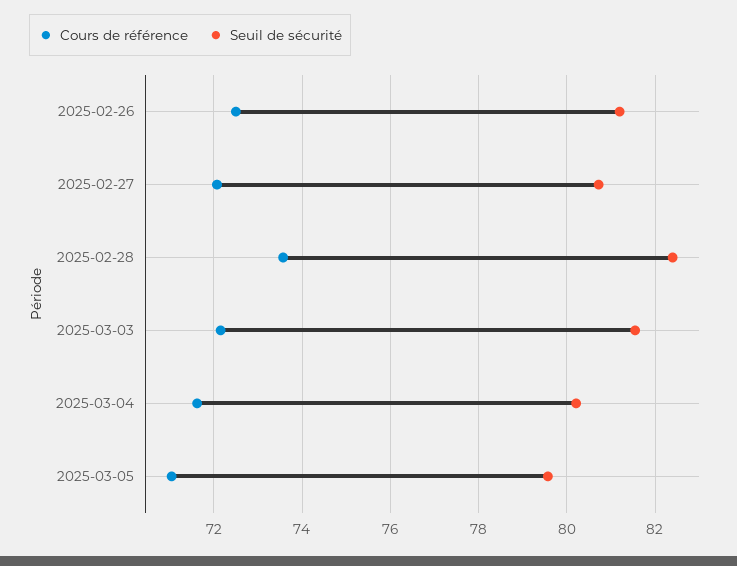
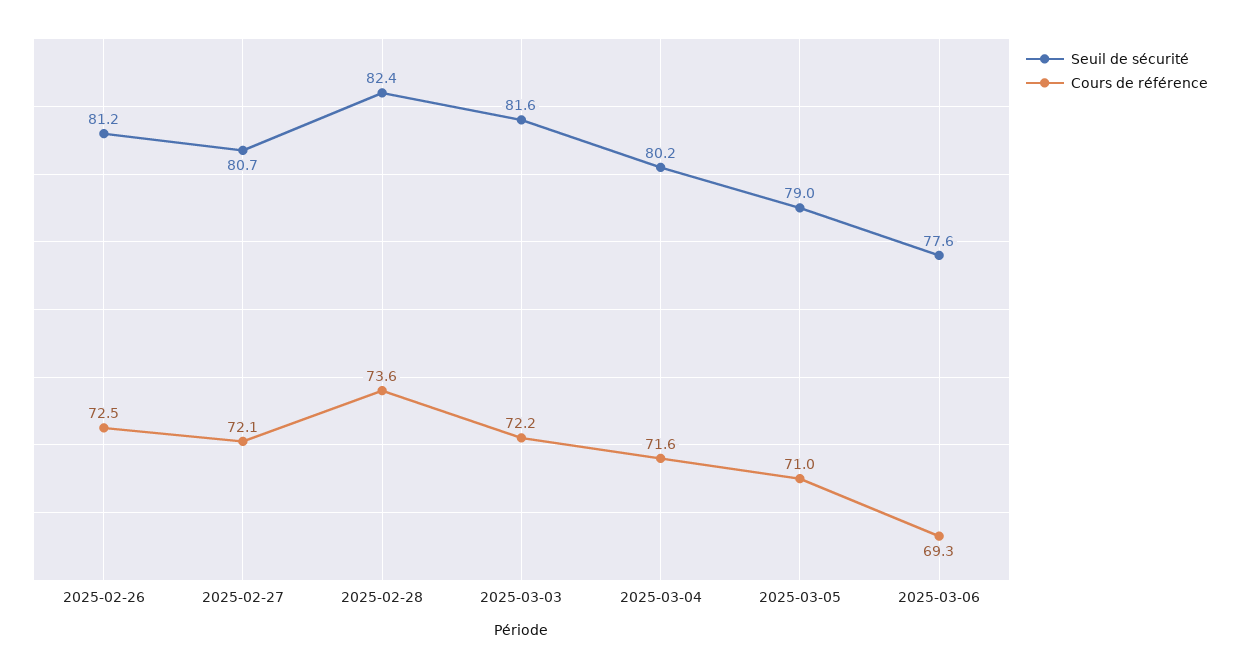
Seuil de sécurité, 2025-03-05: 79.6 -> 79
Seuil de sécurité, 2025-03-06: none -> 77.6
Cours de référence, 2025-03-06: none -> 69.3

